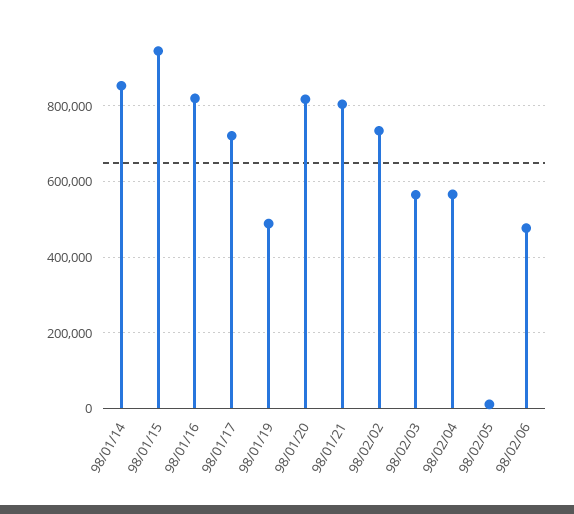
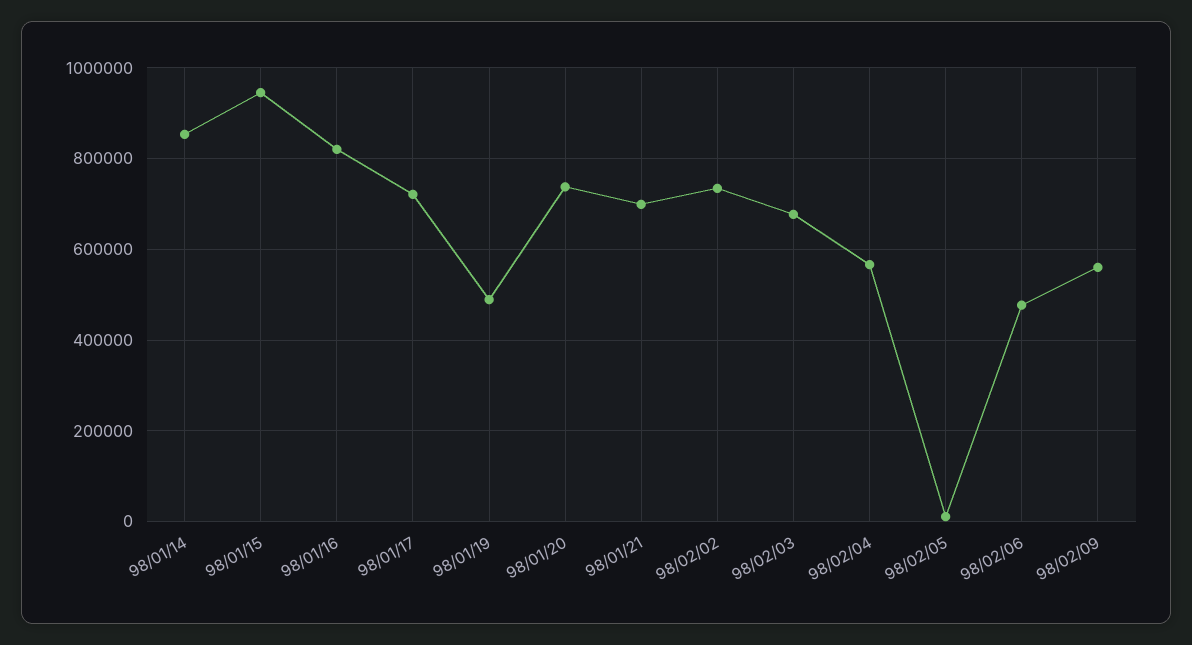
98/01/20: 820000 -> 740000
98/01/21: 800000 -> 700000
98/02/03: 560000 -> 680000
98/02/09: none -> 560000

